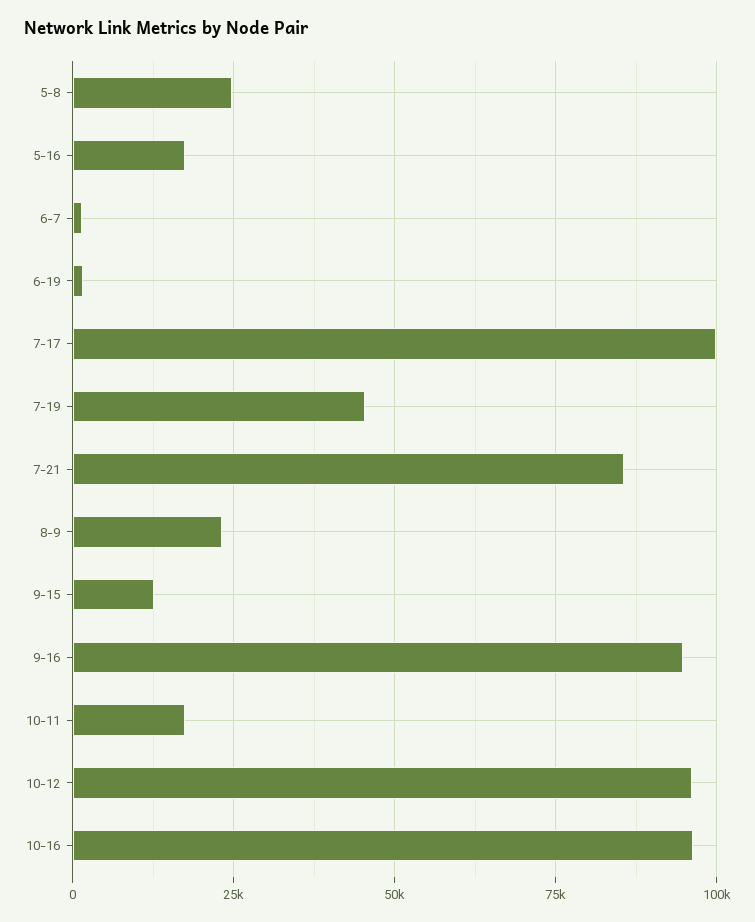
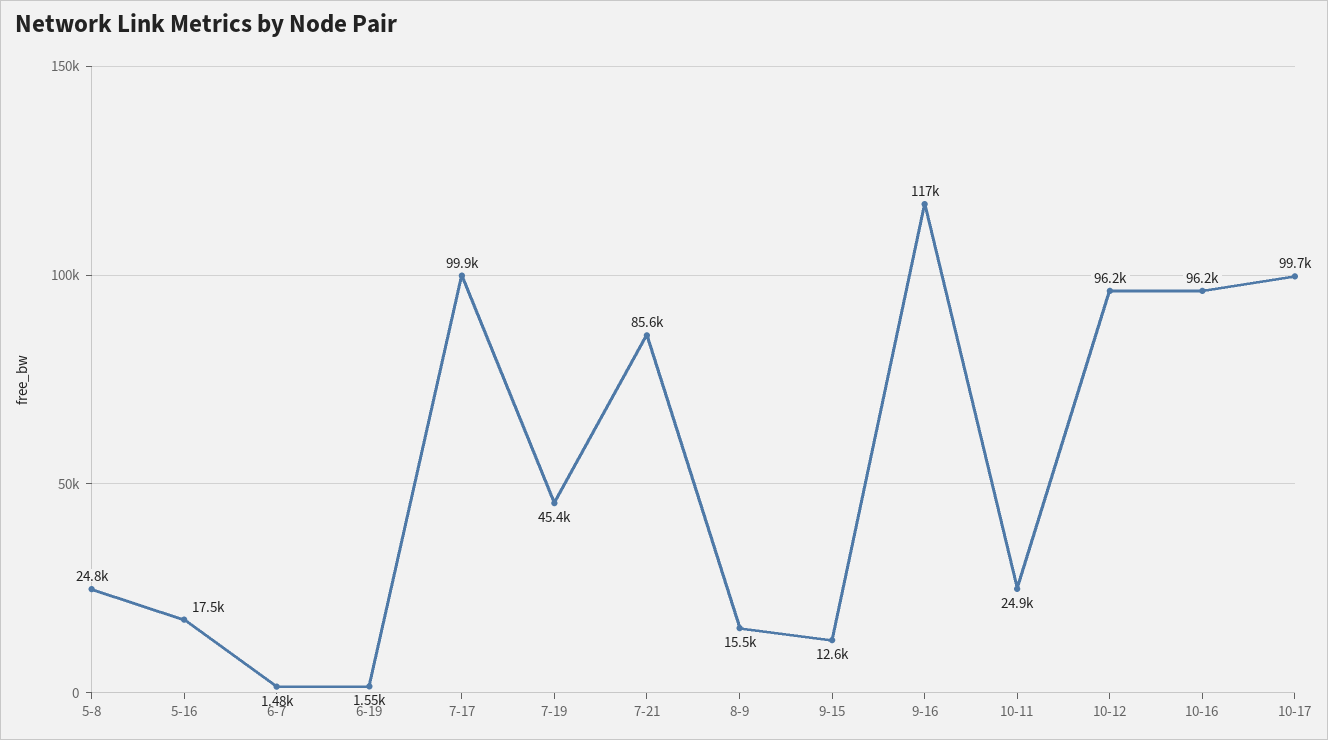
8-9: 22500 -> 15500
9-16: 95000 -> 117000
10-11: 17500 -> 24900
10-17: none -> 99700

